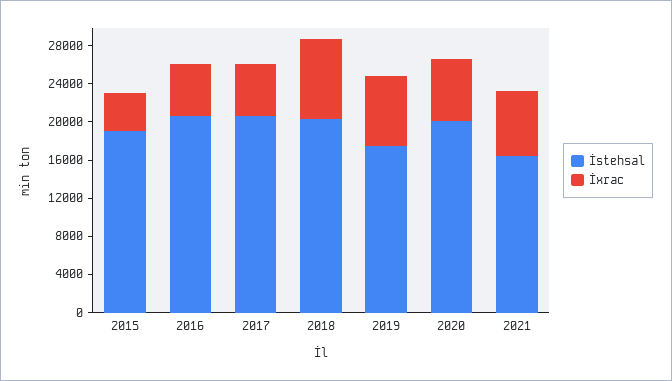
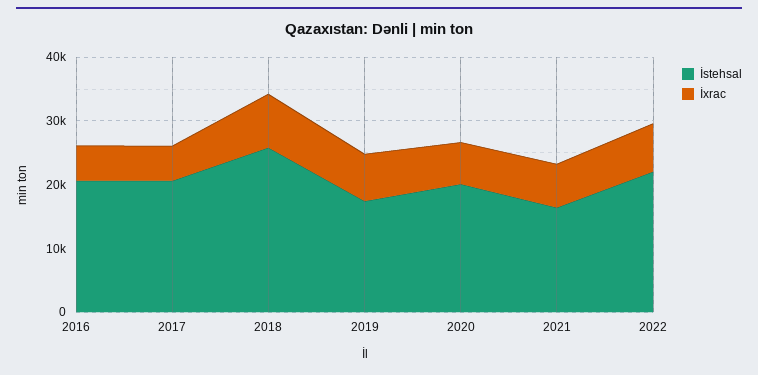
İstehsal, 2015: 19000 -> none
İxrac, 2015: 4000 -> none
İstehsal, 2018: 20000 -> 26000
İstehsal, 2022: none -> 22000
İxrac, 2022: none -> 8000

